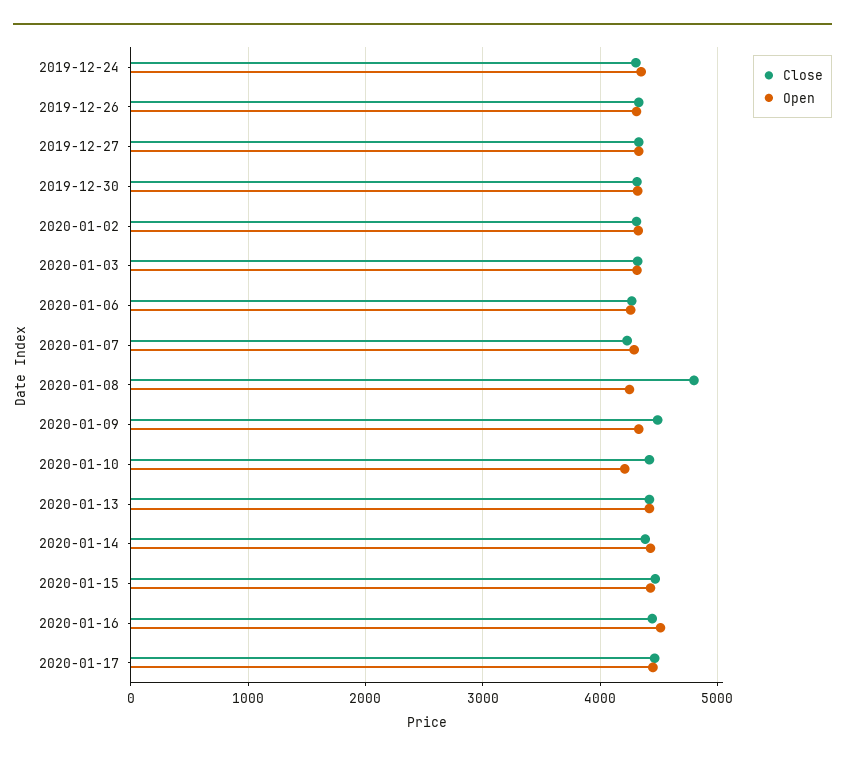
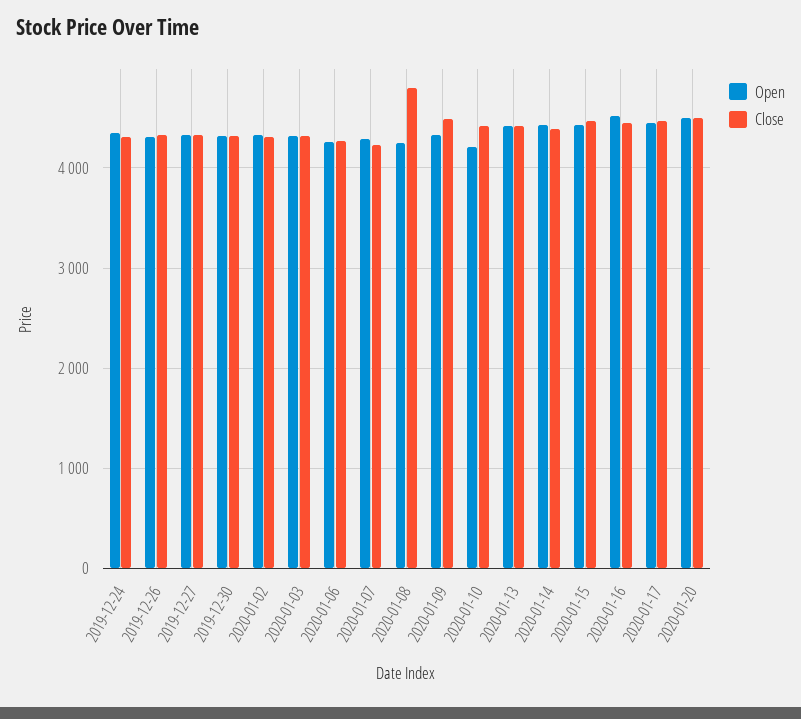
Open, 2020-01-20: none -> 4500
Close, 2020-01-20: none -> 4500

